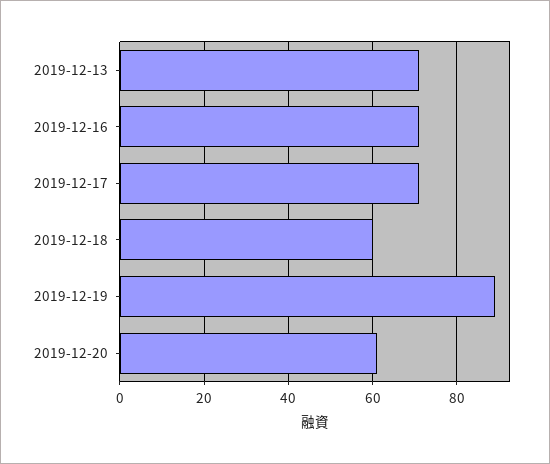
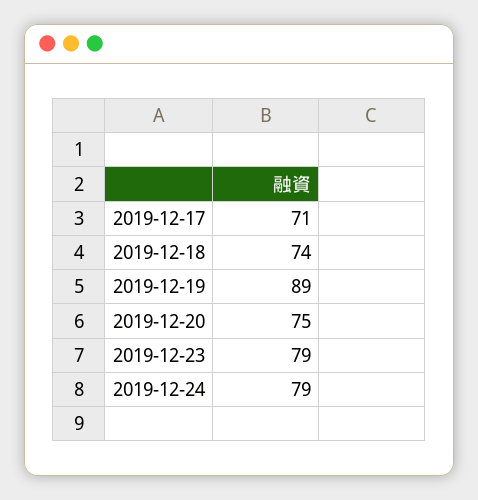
2019-12-13: 70 -> none
2019-12-16: 70 -> none
2019-12-18: 60 -> 74
2019-12-20: 60 -> 75
2019-12-23: none -> 79
2019-12-24: none -> 79

